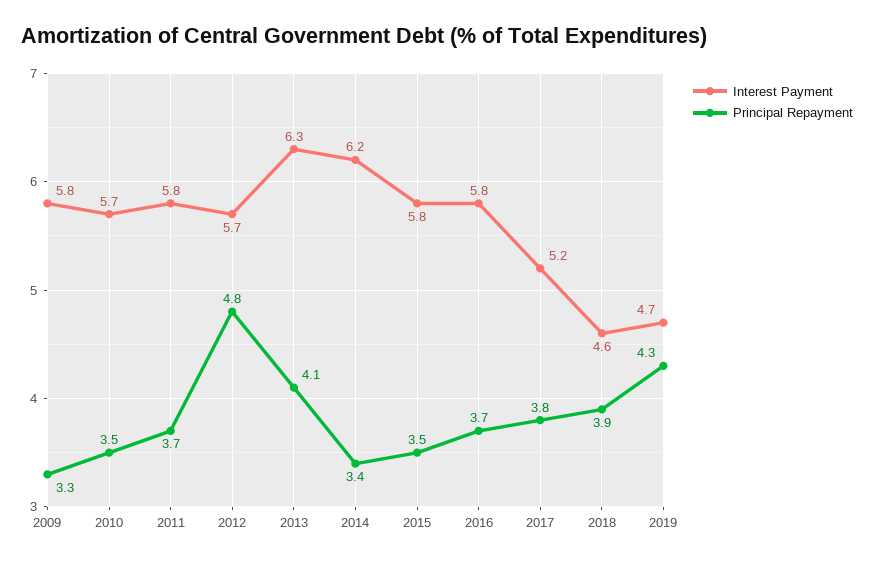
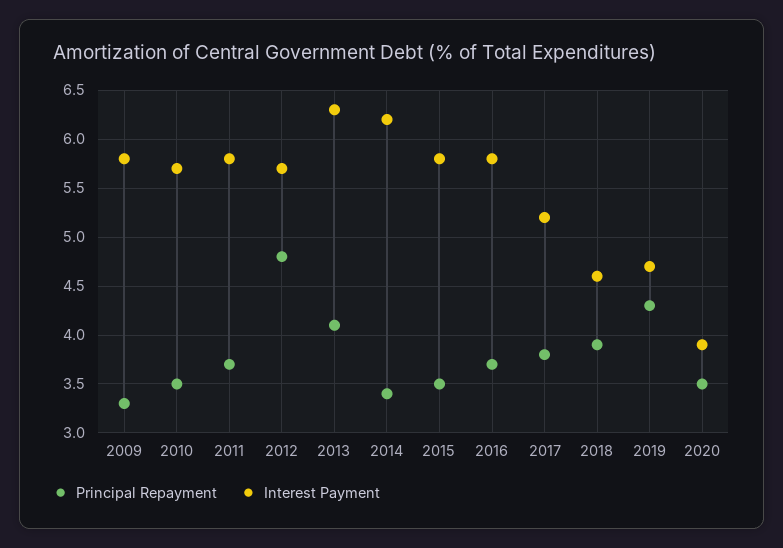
Principal Repayment, 2020: none -> 3.5
Interest Payment, 2020: none -> 3.9

